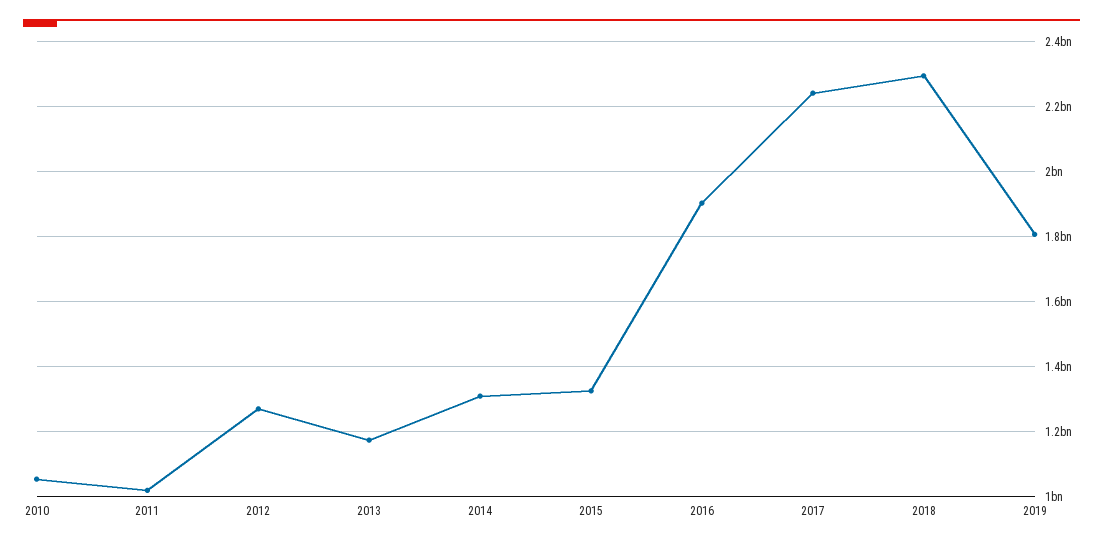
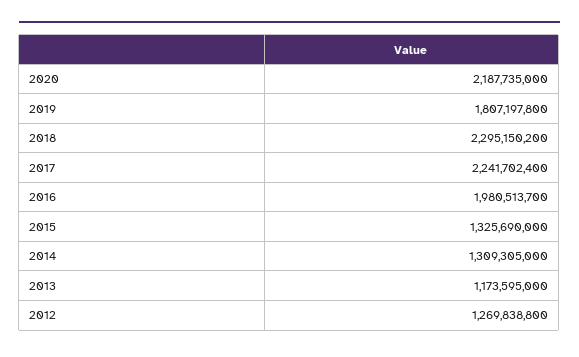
2010: 1060000000 -> none
2011: 1020000000 -> none
2016: 1900000000 -> 1980513700
2020: none -> 2187735000

